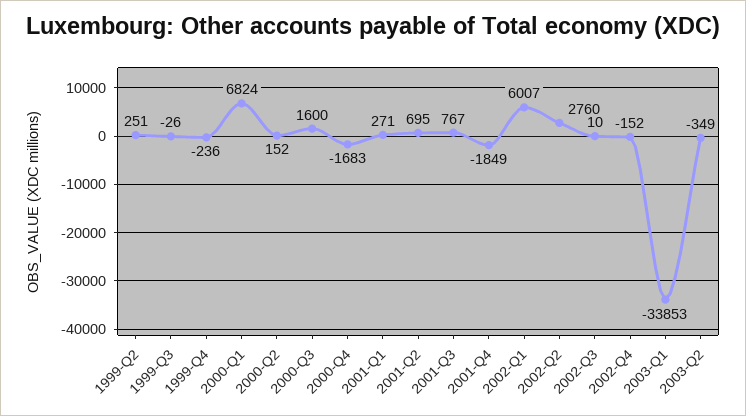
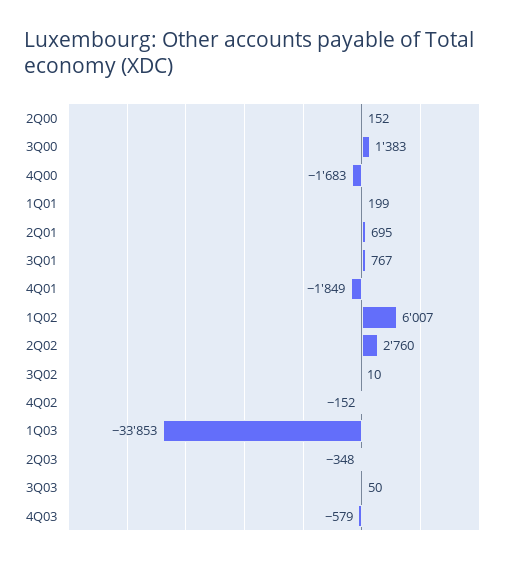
1999-Q2: 251 -> none
1999-Q3: -26 -> none
1999-Q4: -236 -> none
2000-Q1: 6824 -> none
2000-Q3: 1600 -> 1383
2001-Q1: 271 -> 199
2003-Q2: -349 -> -348
3Q03: none -> 50
4Q03: none -> -579

